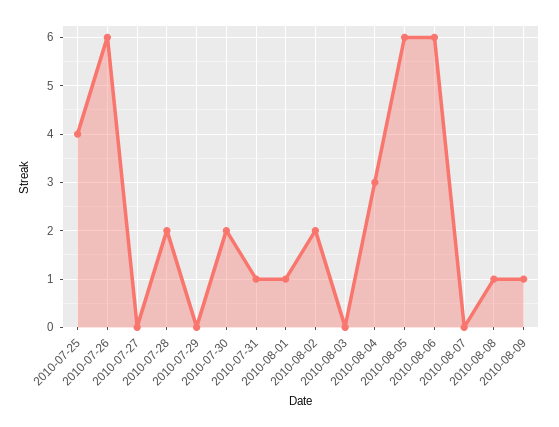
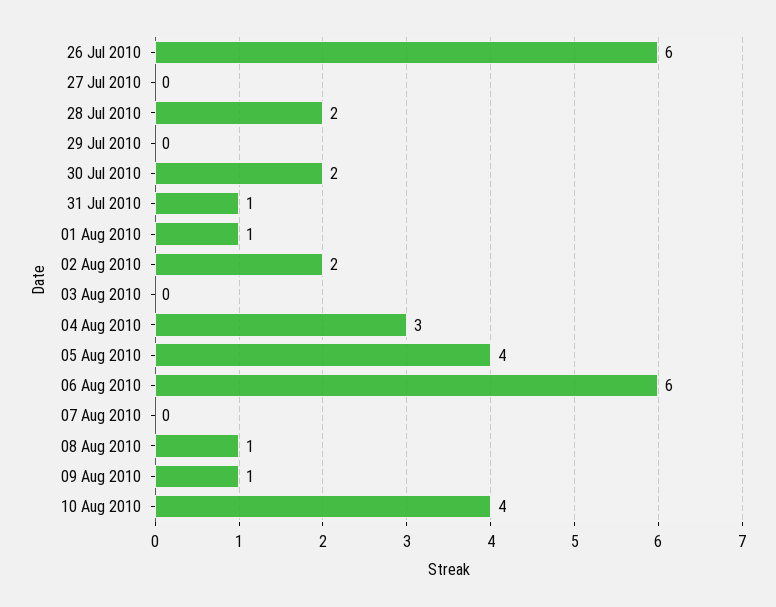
2010-07-25: 4 -> none
2010-08-05: 6 -> 4
10 Aug 2010: none -> 4

